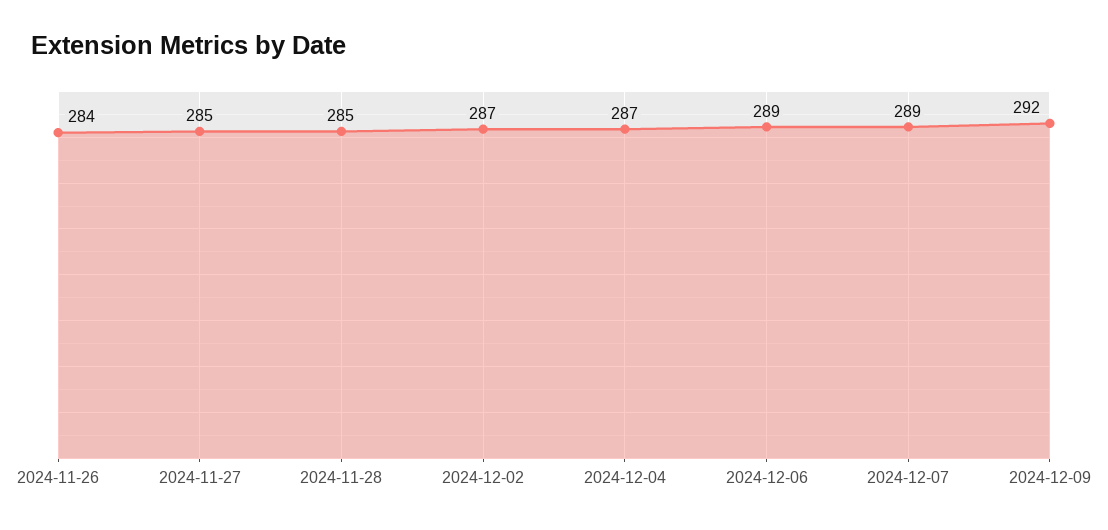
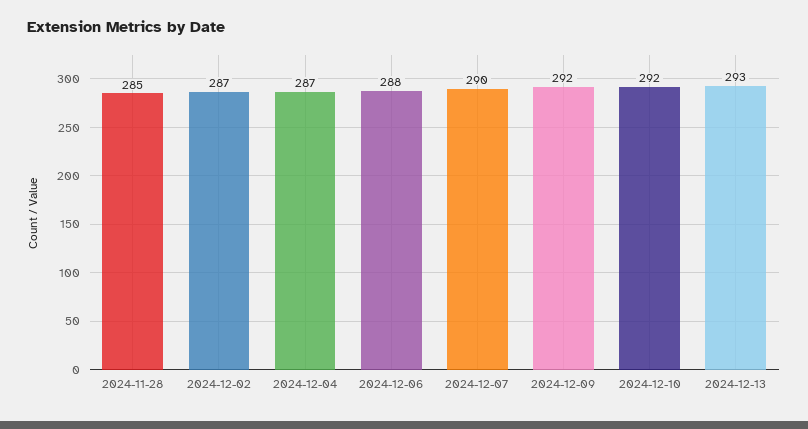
2024-11-26: 284 -> none
2024-11-27: 285 -> none
2024-12-06: 289 -> 288
2024-12-07: 289 -> 290
2024-12-10: none -> 292
2024-12-13: none -> 293

